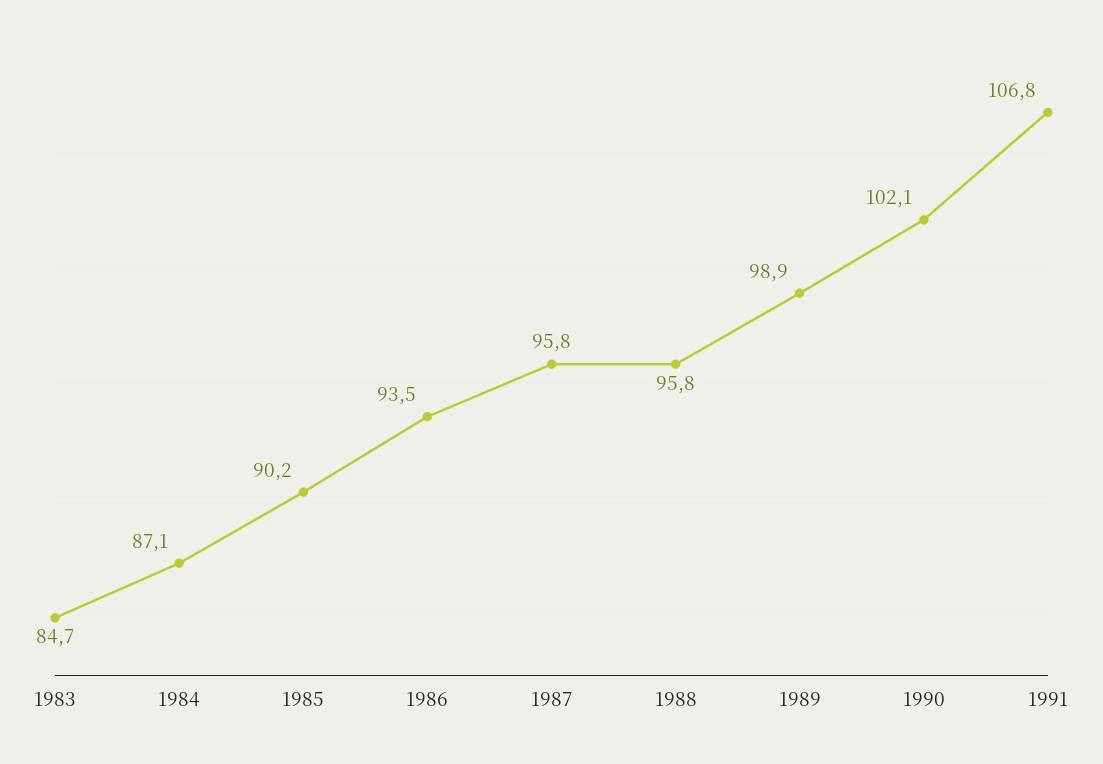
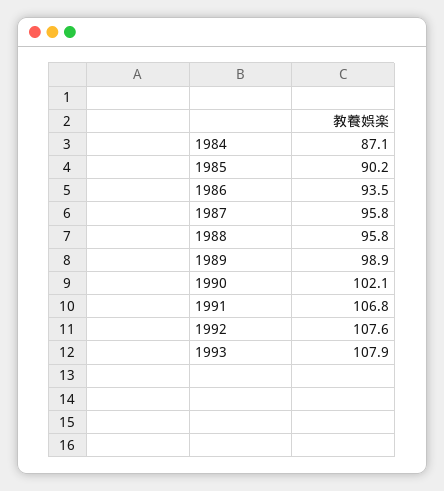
1983: 84.7 -> none
1992: none -> 107.6
1993: none -> 107.9

